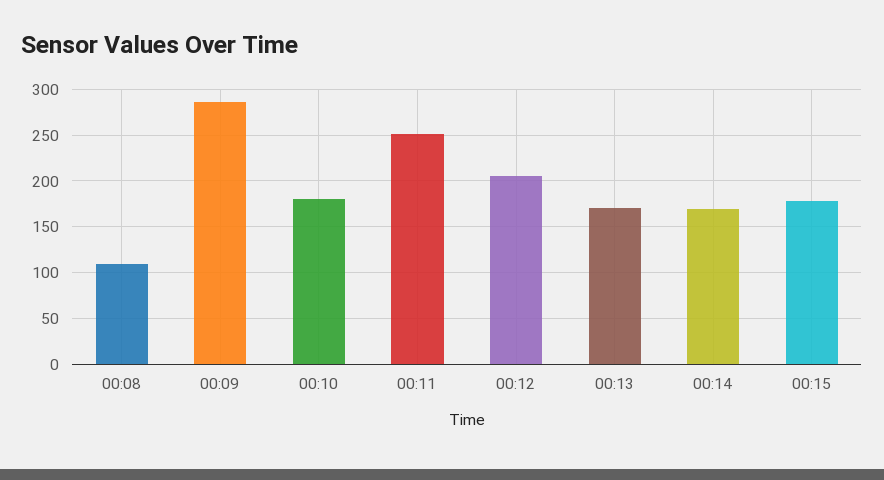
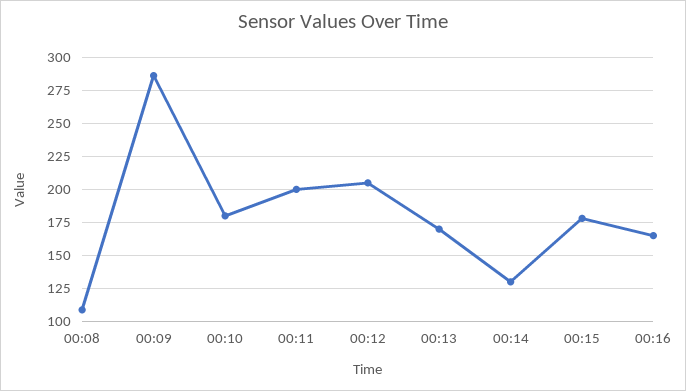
00:11: 250 -> 200
00:14: 170 -> 130
00:16: none -> 165

